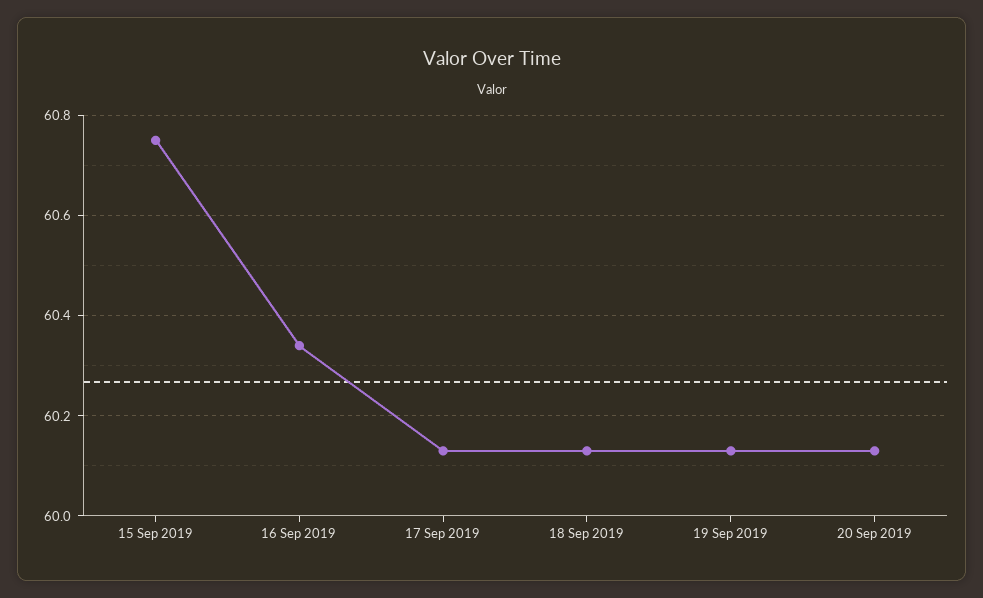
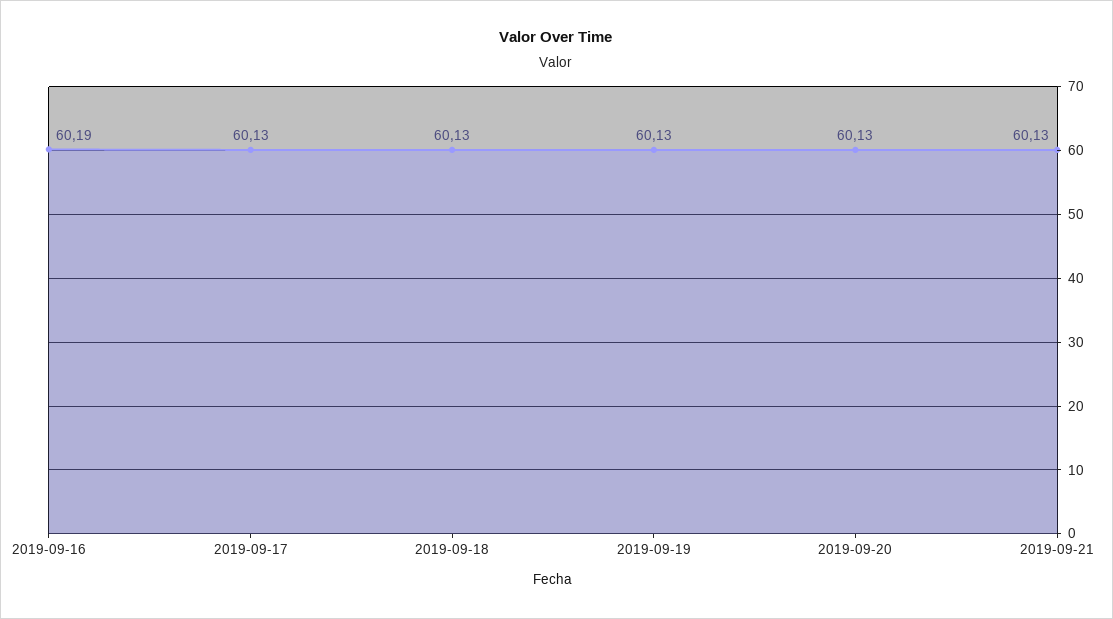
15 Sep 2019: 60.75 -> none
16 Sep 2019: 60.35 -> 60.19
2019-09-21: none -> 60.13

